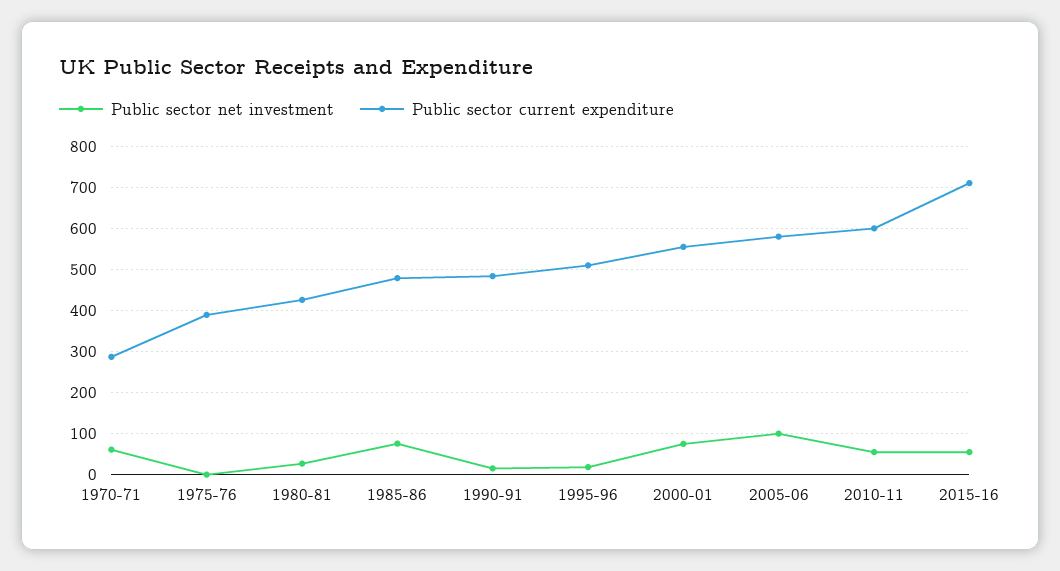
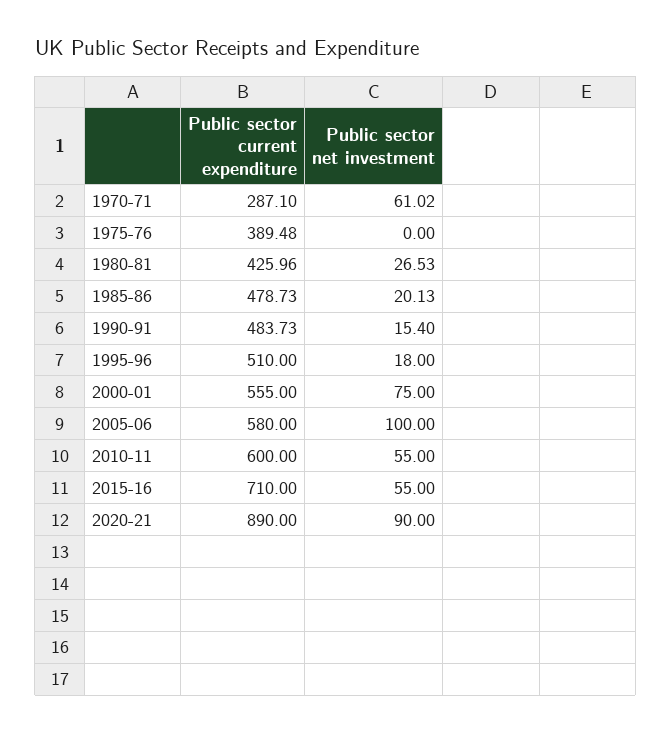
Public sector net investment, 1985-86: 80 -> 20.13
Public sector current expenditure, 2020-21: none -> 890
Public sector net investment, 2020-21: none -> 90

